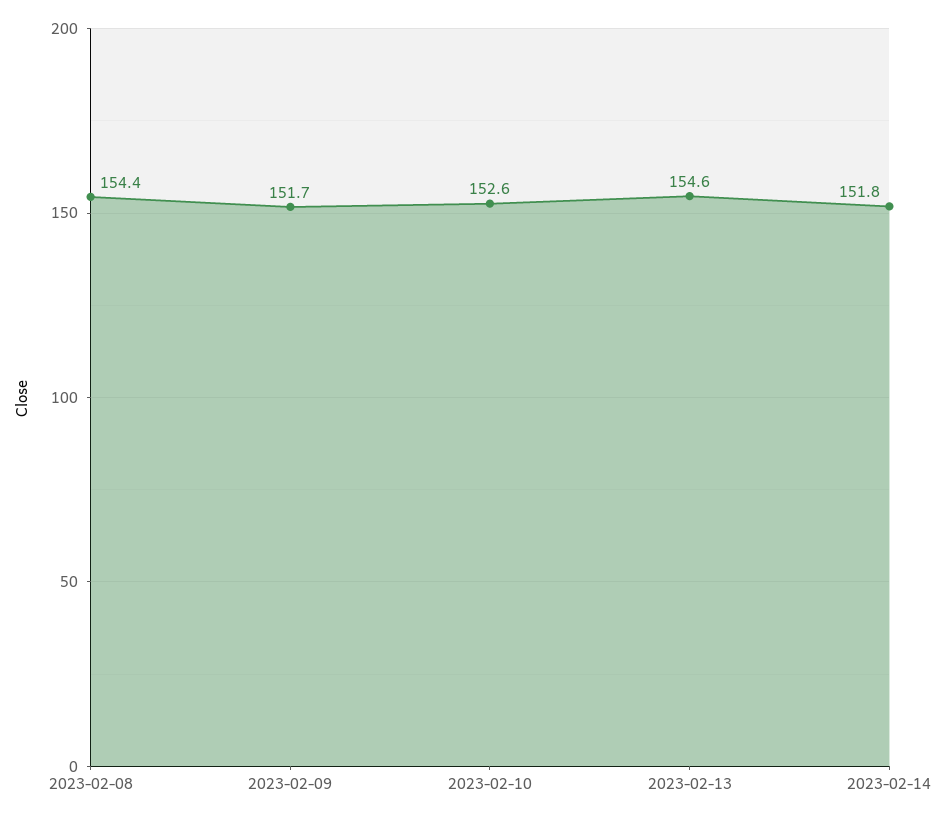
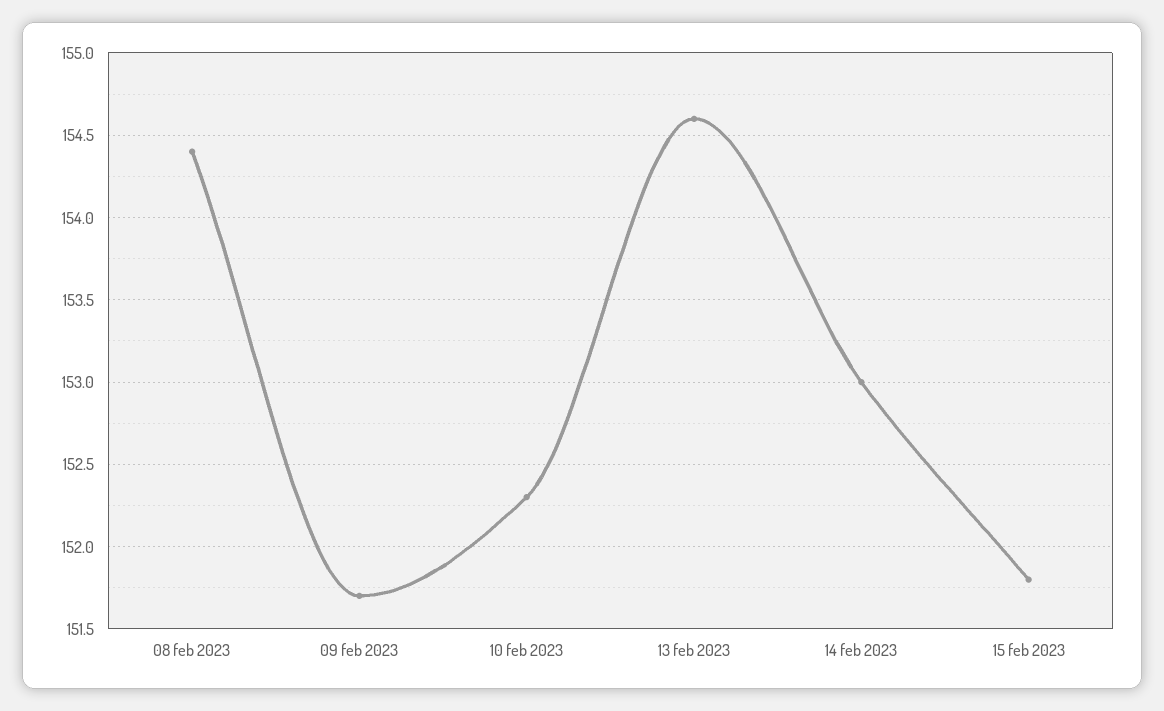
2023-02-10: 152.6 -> 152.3
2023-02-14: 151.8 -> 153
15 feb 2023: none -> 151.8

